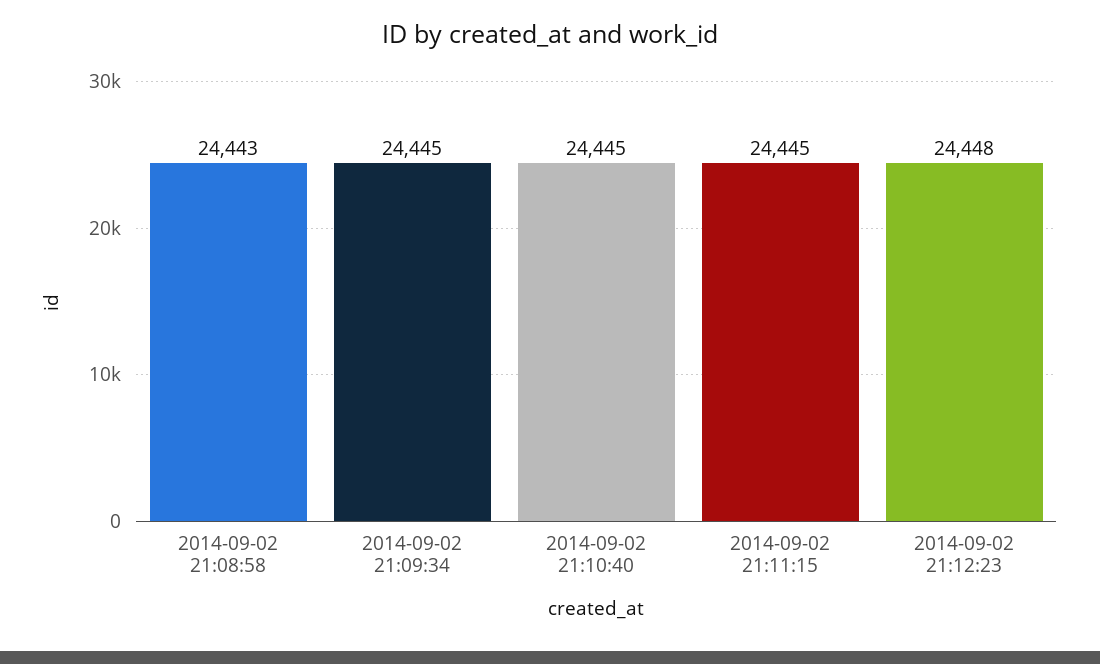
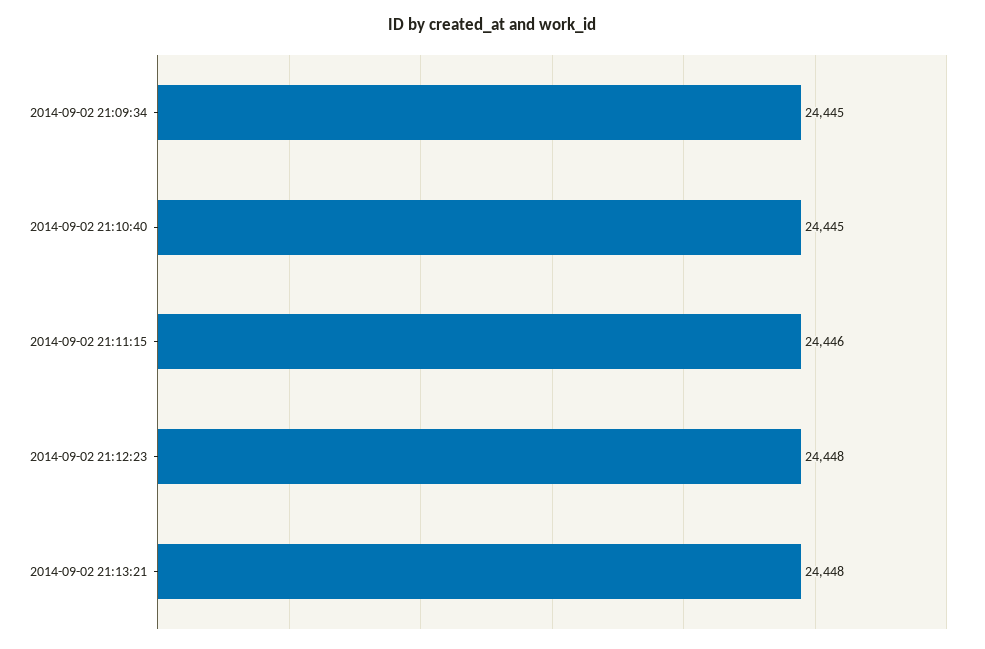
2014-09-02 21:08:58: 24443 -> none
2014-09-02 21:11:15: 24445 -> 24446
2014-09-02 21:13:21: none -> 24448

